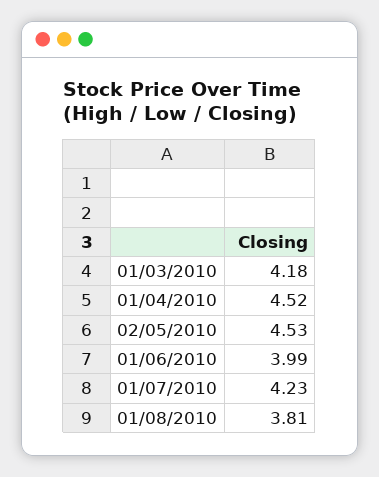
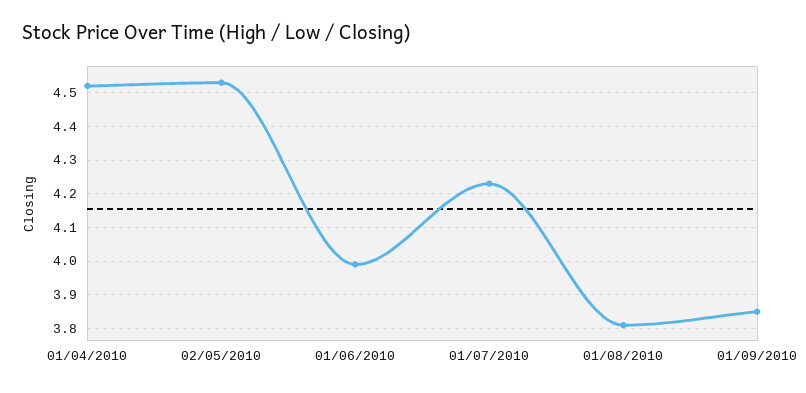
01/03/2010: 4.18 -> none
01/09/2010: none -> 3.85

